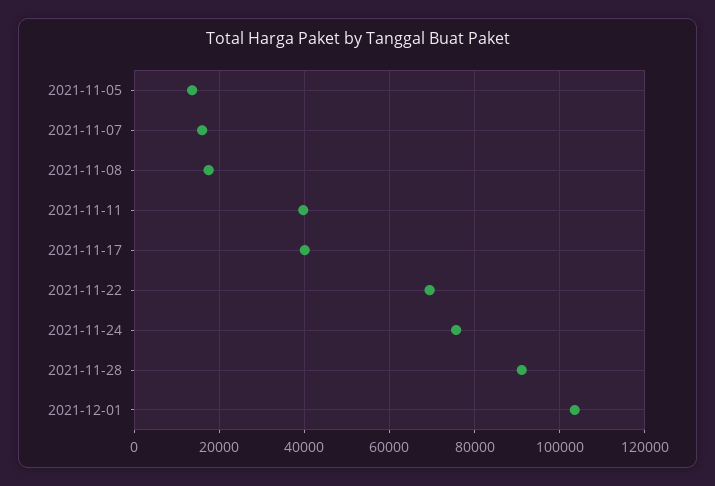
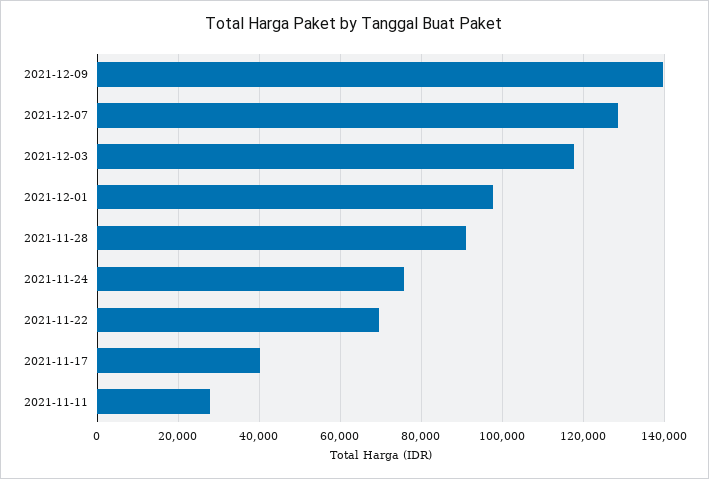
2021-11-05: 14000 -> none
2021-11-07: 16000 -> none
2021-11-08: 18000 -> none
2021-11-11: 40000 -> 28000
2021-12-01: 104000 -> 98000
2021-12-09: none -> 140000
2021-12-07: none -> 128000
2021-12-03: none -> 118000

